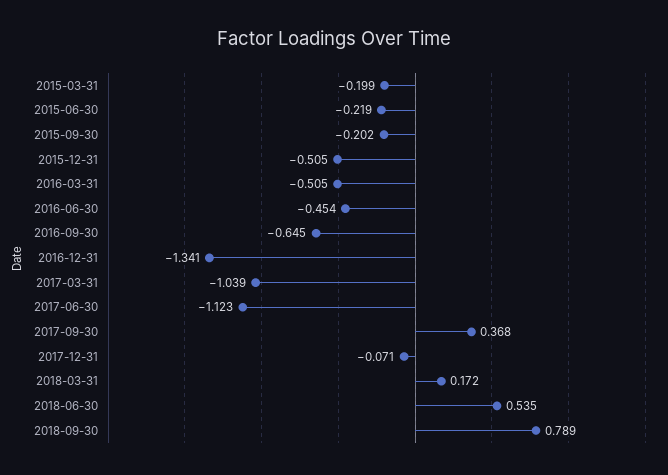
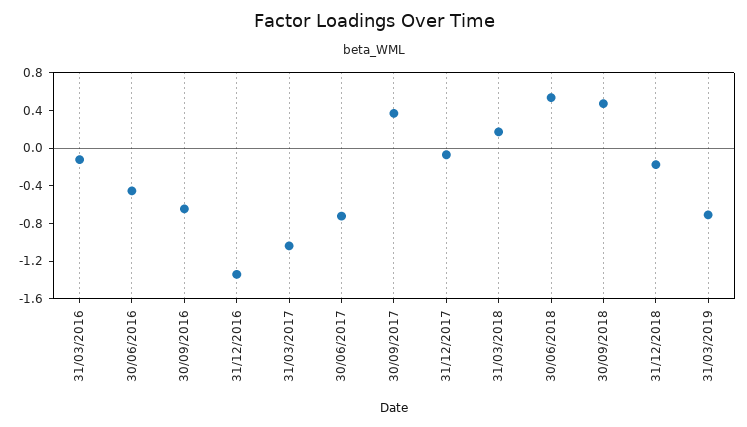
2015-03-31: -0.199 -> none
2015-06-30: -0.219 -> none
2015-09-30: -0.202 -> none
2015-12-31: -0.505 -> none
2016-03-31: -0.505 -> -0.1
2017-06-30: -1.123 -> -0.7
2018-09-30: 0.789 -> 0.5
31/12/2018: none -> -0.2
31/03/2019: none -> -0.7

